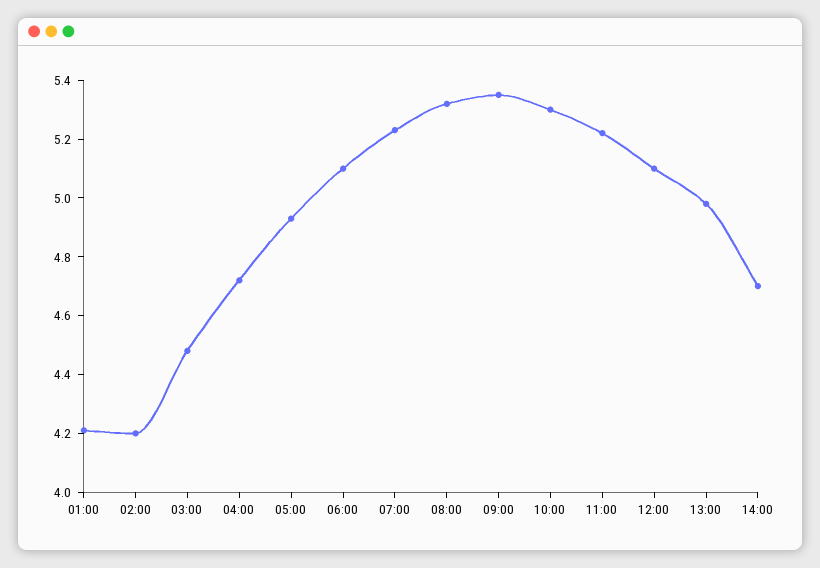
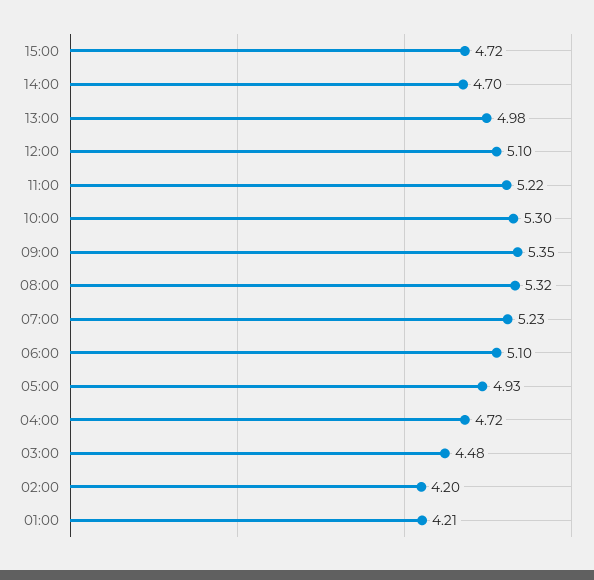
15:00: none -> 4.72

